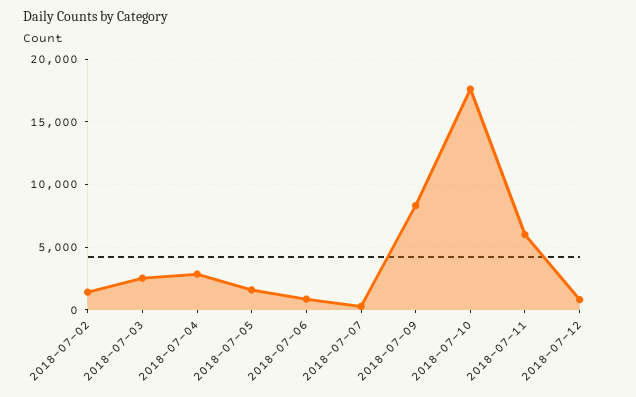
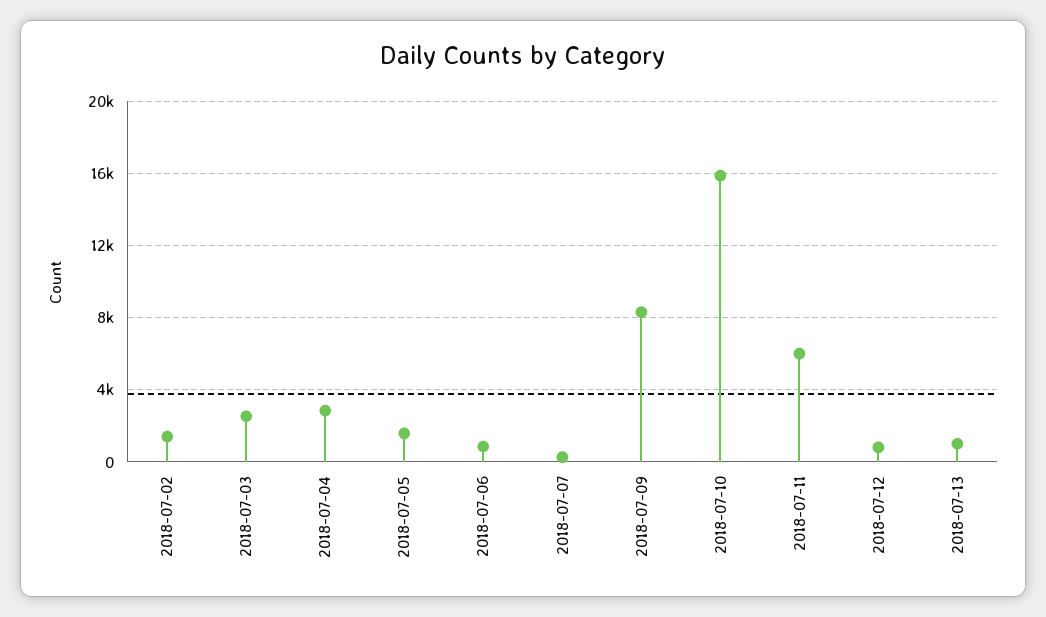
2018-07-10: 17500 -> 16000
2018-07-13: none -> 1000

